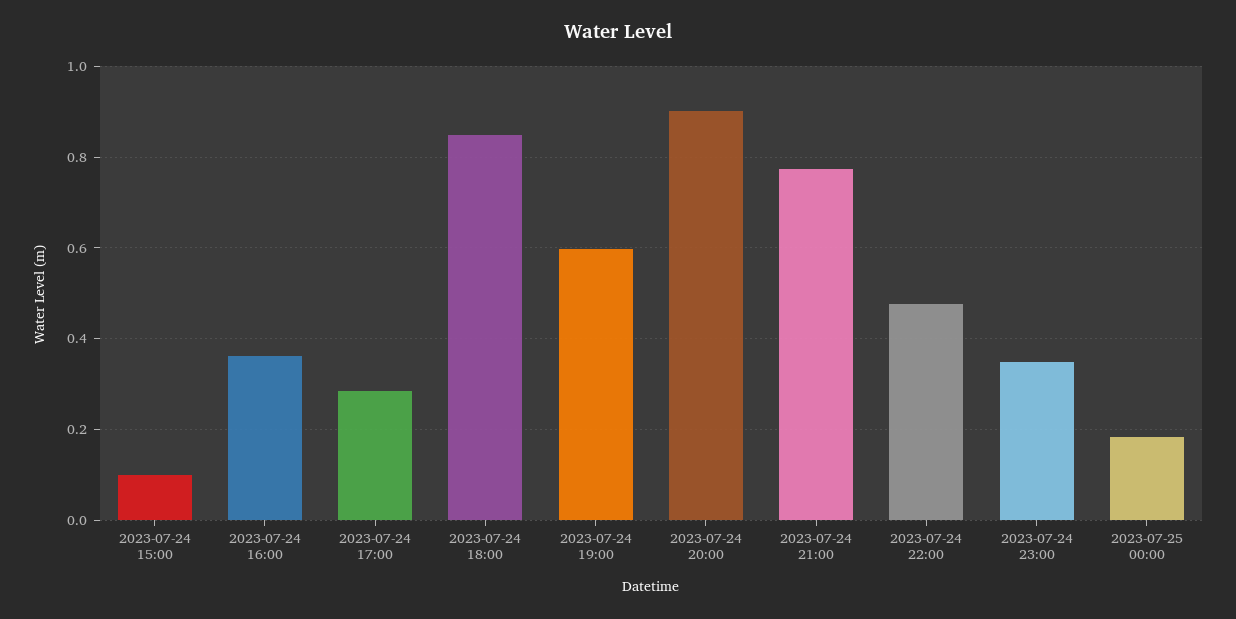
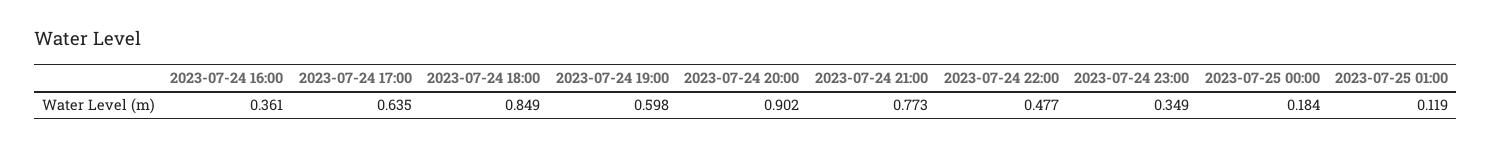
2023-07-24 15:00: 0.1 -> none
2023-07-24 17:00: 0.28 -> 0.635
2023-07-25 01:00: none -> 0.119

